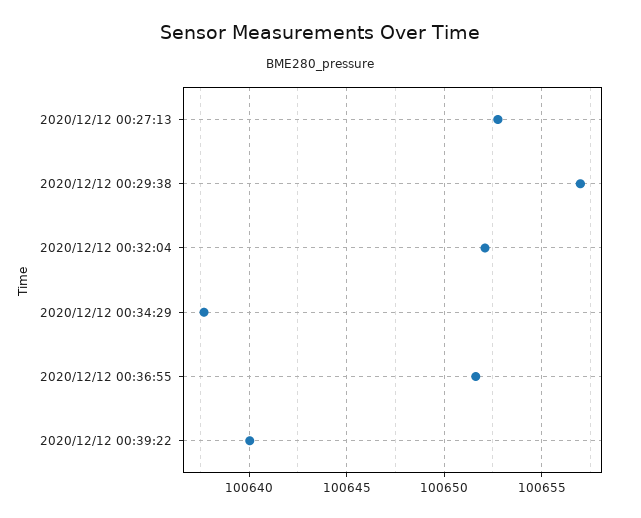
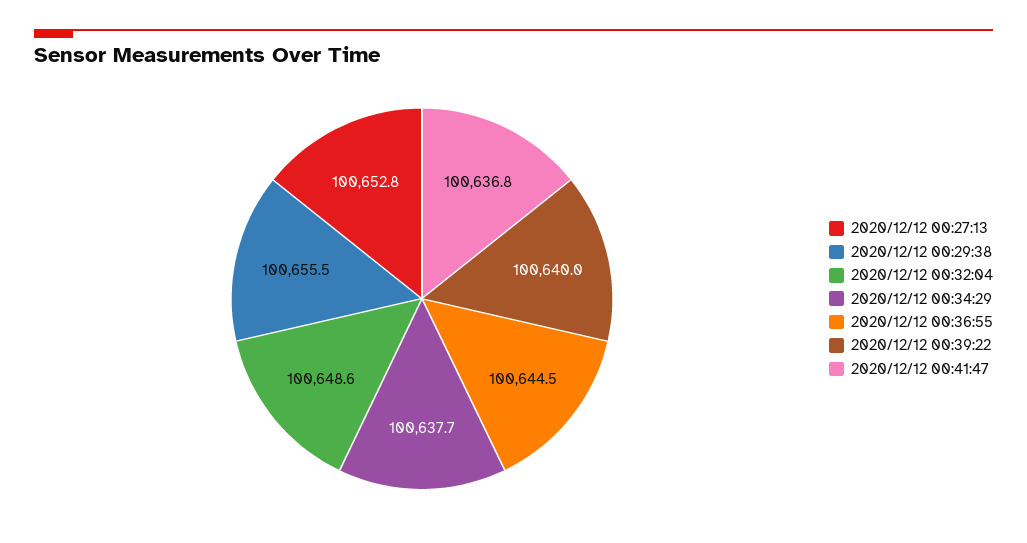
2020/12/12 00:29:38: 100657 -> 100655.5
2020/12/12 00:32:04: 100652 -> 100648.6
2020/12/12 00:36:55: 100651.5 -> 100644.5
2020/12/12 00:41:47: none -> 100636.8

